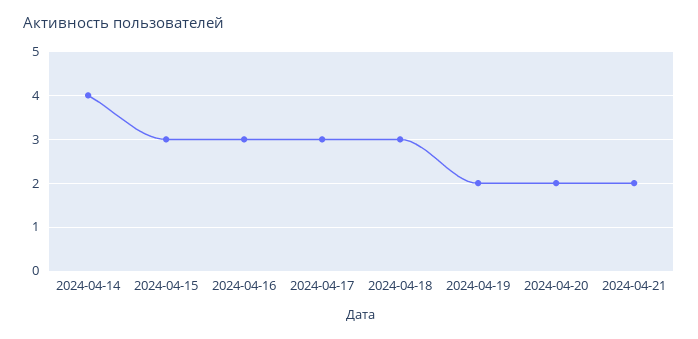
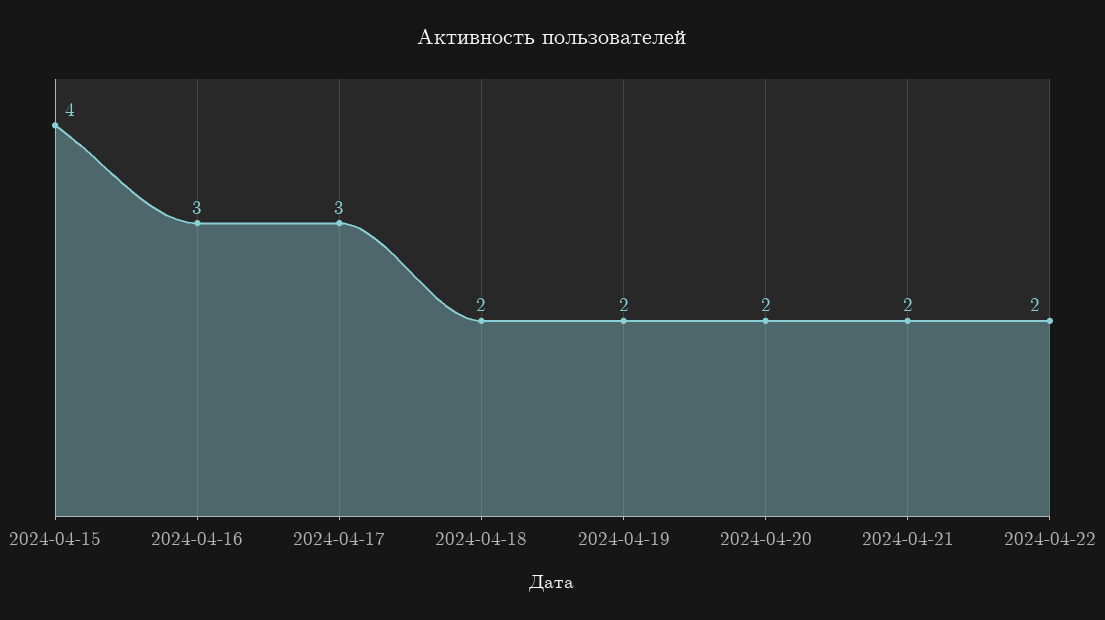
2024-04-14: 4 -> none
2024-04-15: 3 -> 4
2024-04-18: 3 -> 2
2024-04-22: none -> 2

